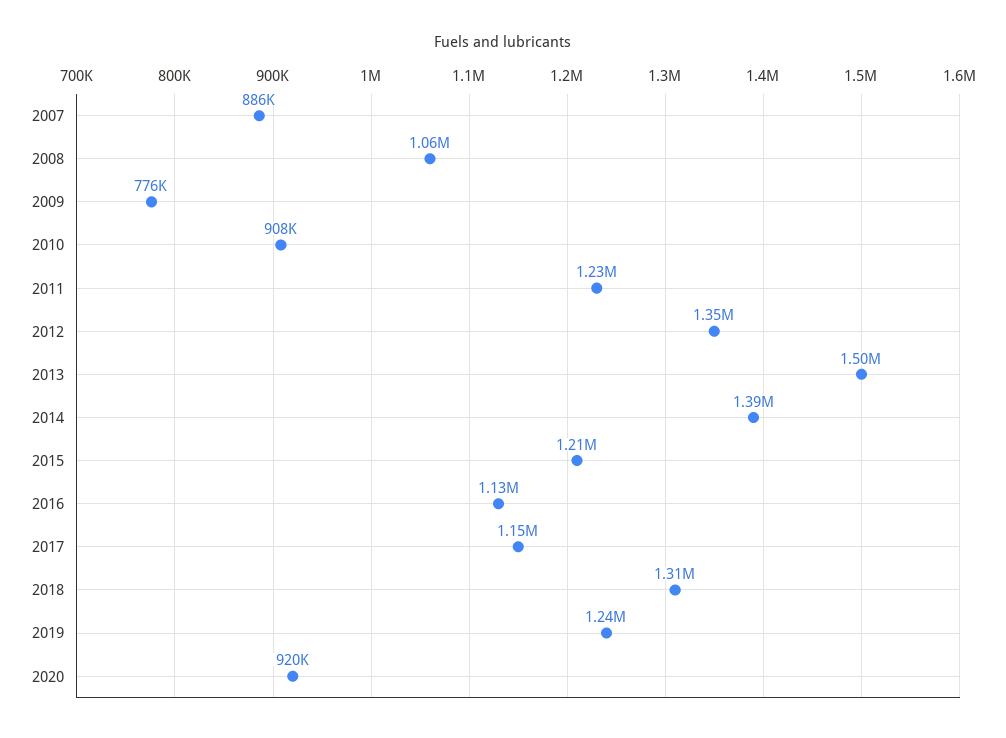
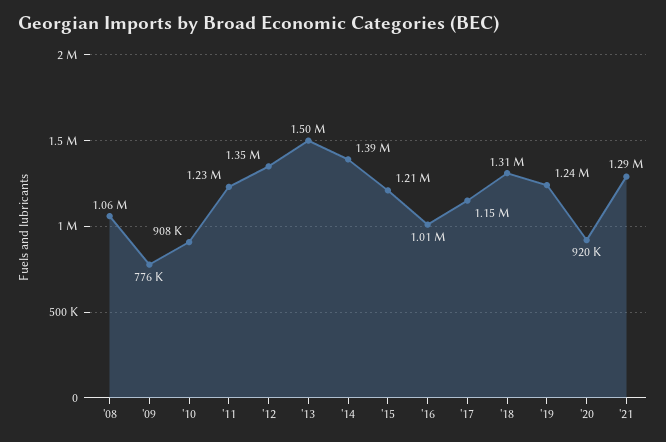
2007: 886000 -> none
2016: 1130000 -> 1010000
'21: none -> 1290000

